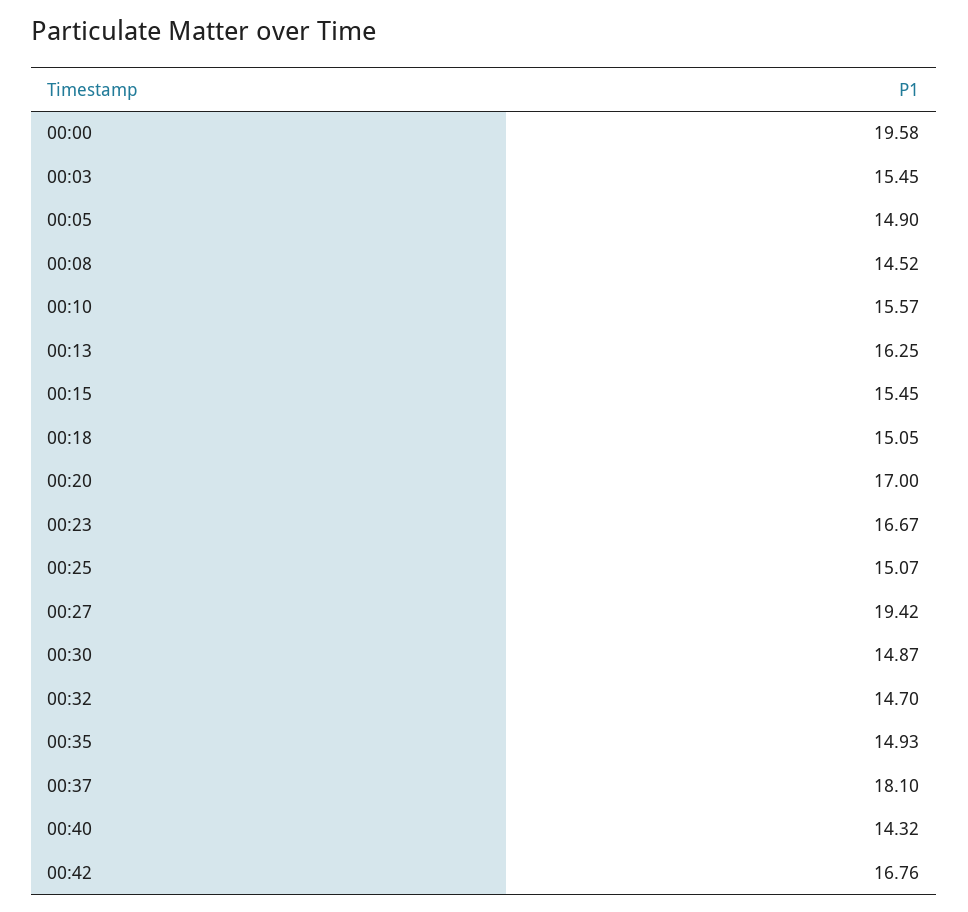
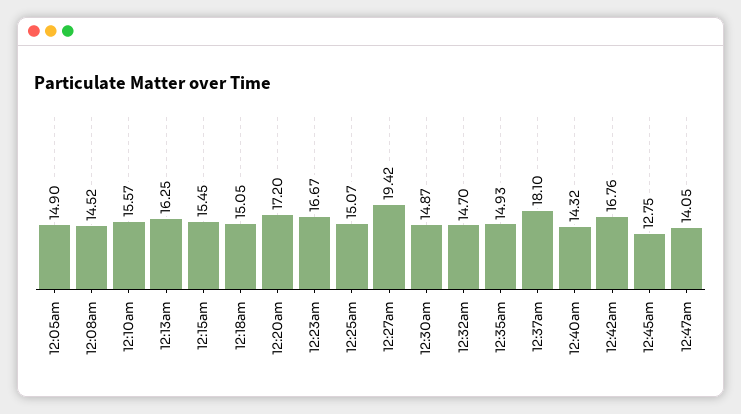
00:00: 19.58 -> none
00:03: 15.45 -> none
00:20: 17 -> 17.2
12:45am: none -> 12.75
12:47am: none -> 14.05

